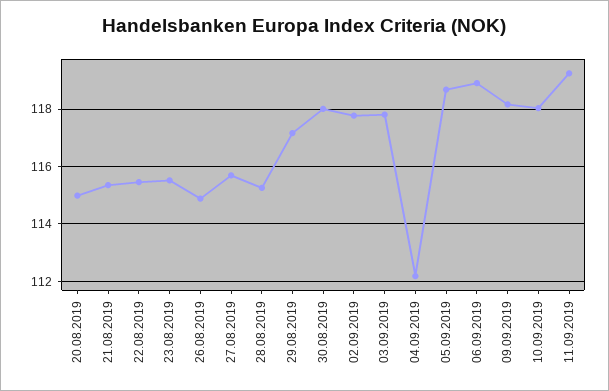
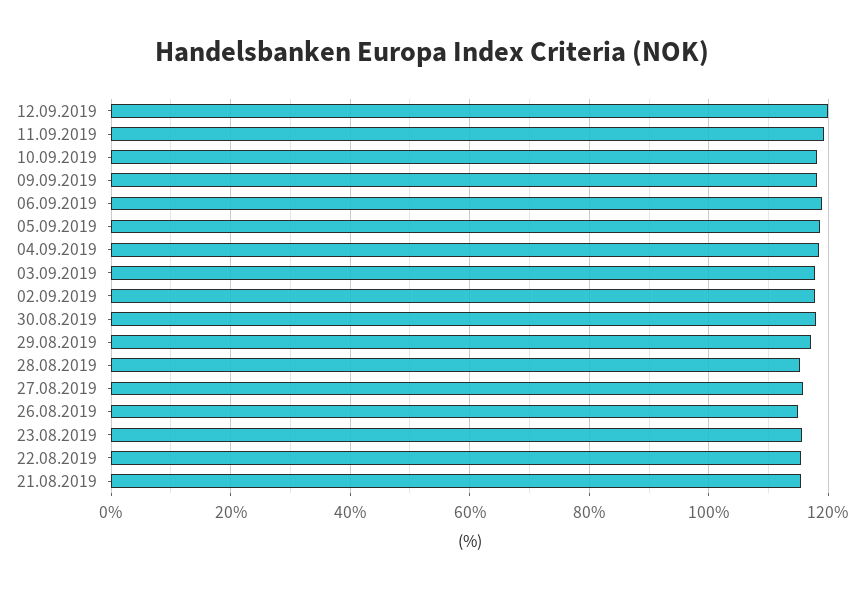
20.08.2019: 115 -> none
04.09.2019: 112.25 -> 118
12.09.2019: none -> 120

